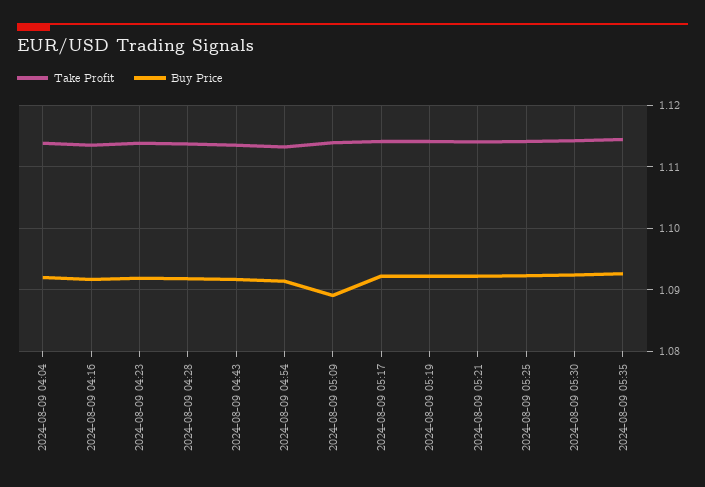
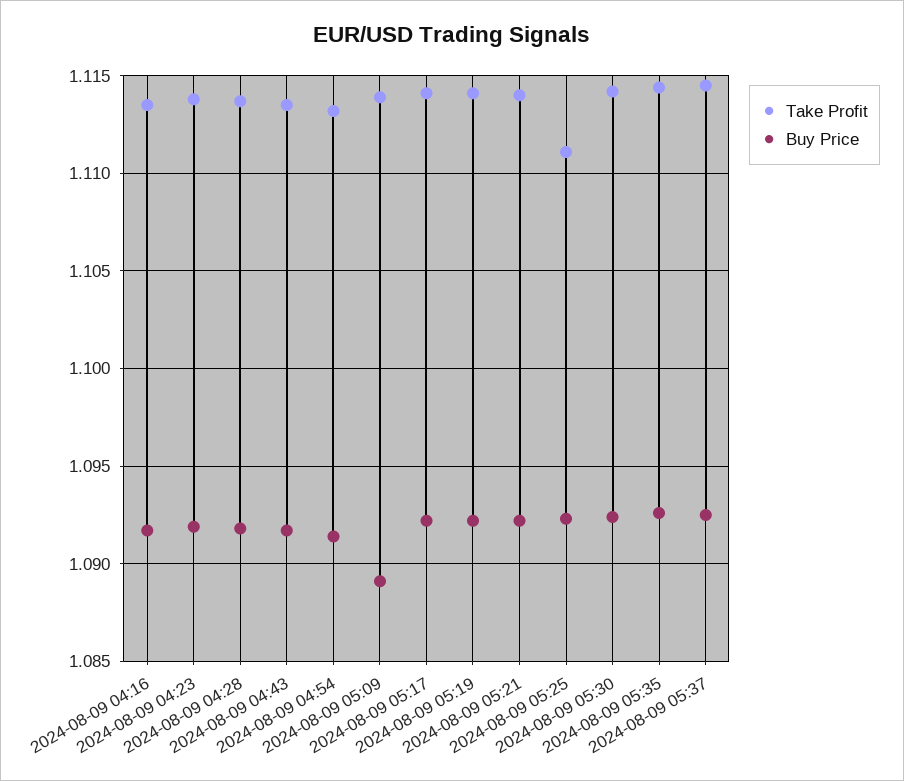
Take Profit, 2024-08-09 04:04: 1.114 -> none
Buy Price, 2024-08-09 04:04: 1.092 -> none
Take Profit, 2024-08-09 05:25: 1.114 -> 1.111
Take Profit, 2024-08-09 05:37: none -> 1.1145
Buy Price, 2024-08-09 05:37: none -> 1.0925

